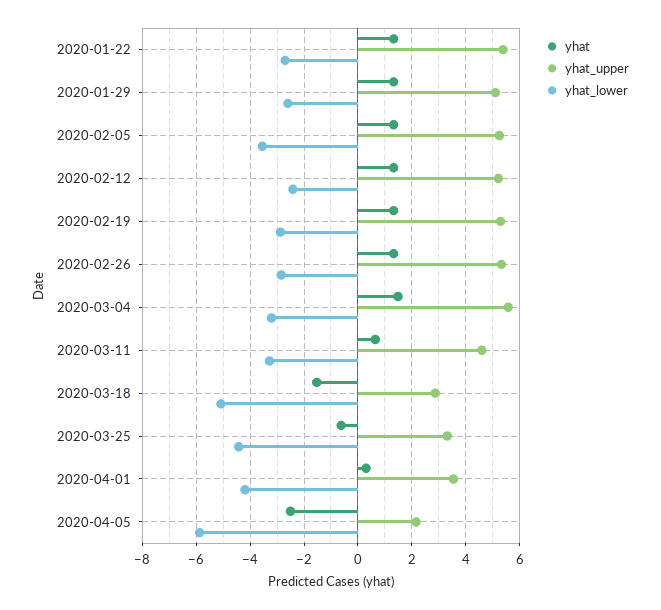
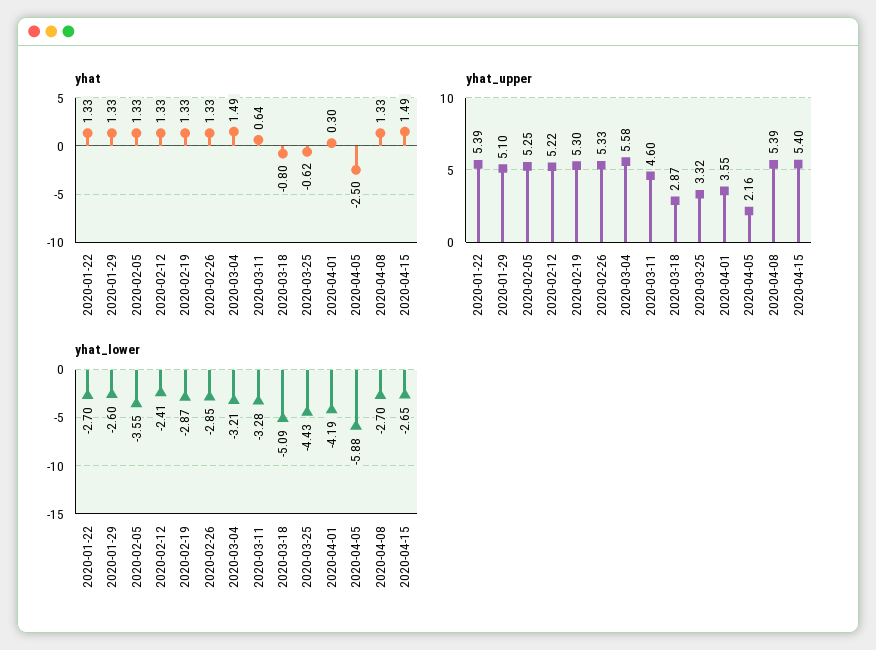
yhat, 2020-03-18: -1.5 -> -0.8
yhat, 2020-04-08: none -> 1.33
yhat, 2020-04-15: none -> 1.49
yhat_upper, 2020-04-08: none -> 5.39
yhat_upper, 2020-04-15: none -> 5.4
yhat_lower, 2020-04-08: none -> -2.7
yhat_lower, 2020-04-15: none -> -2.65

